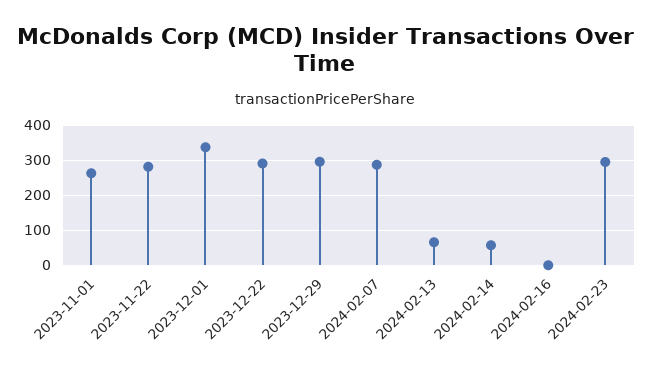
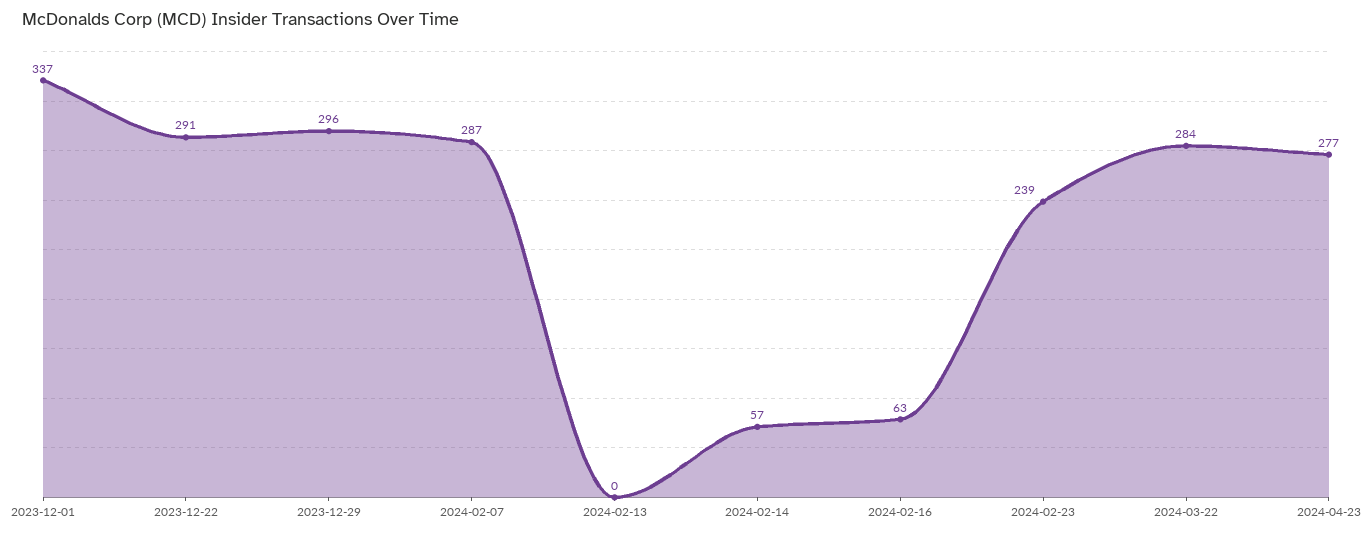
2023-11-01: 260 -> none
2023-11-22: 280 -> none
2024-02-13: 60 -> 0
2024-02-16: 0 -> 63
2024-02-23: 300 -> 239
2024-03-22: none -> 284
2024-04-23: none -> 277

